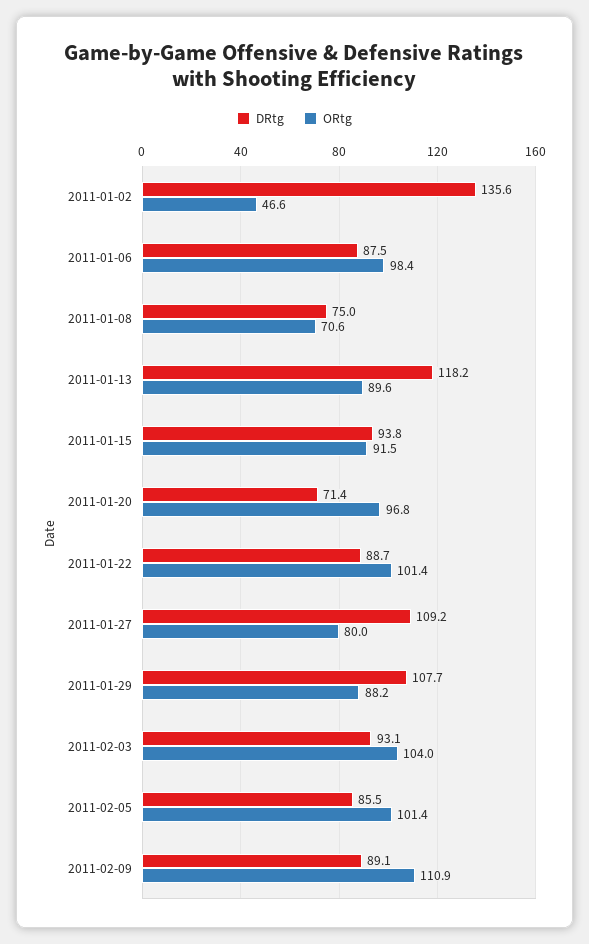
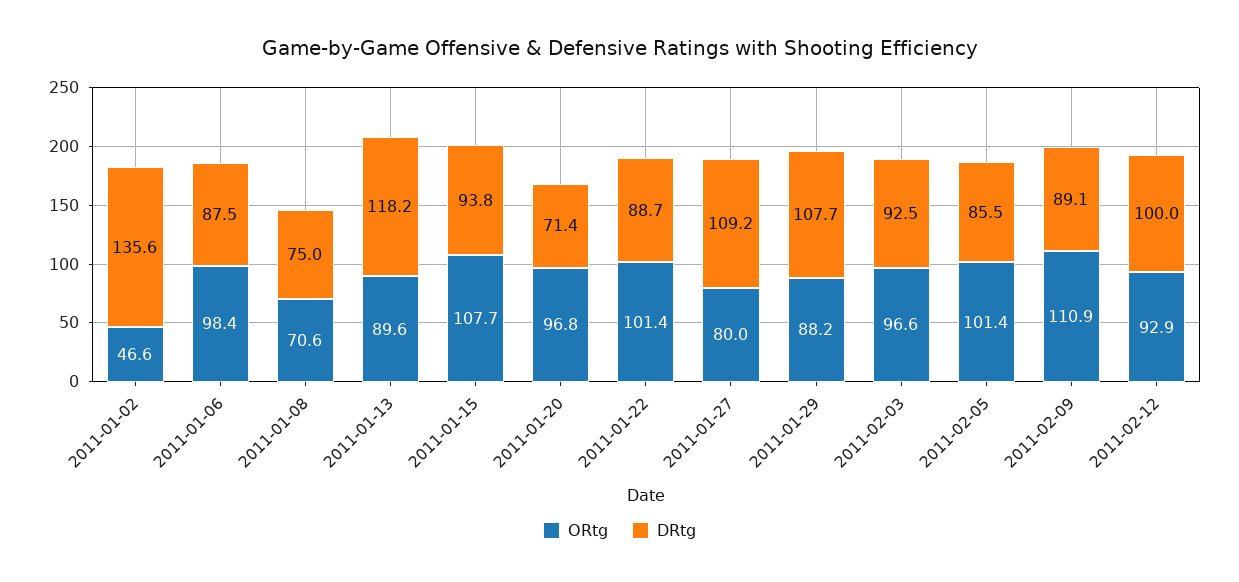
ORtg, 2011-01-15: 91.5 -> 107.7
DRtg, 2011-02-03: 93.1 -> 92.5
ORtg, 2011-02-03: 104 -> 96.6
ORtg, 2011-02-12: none -> 92.9
DRtg, 2011-02-12: none -> 100

